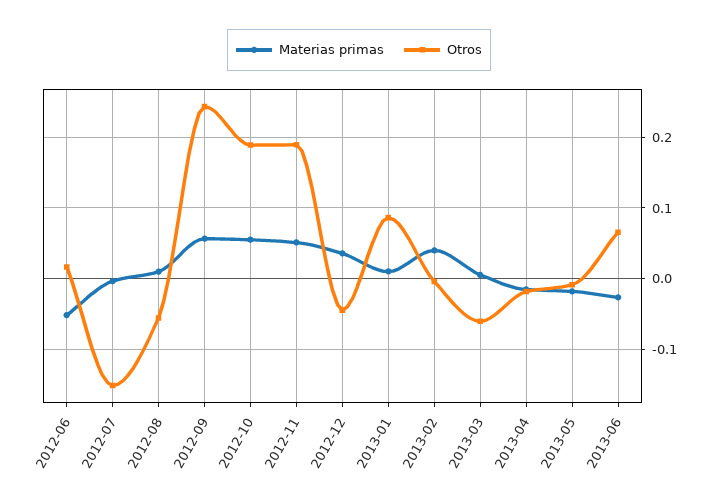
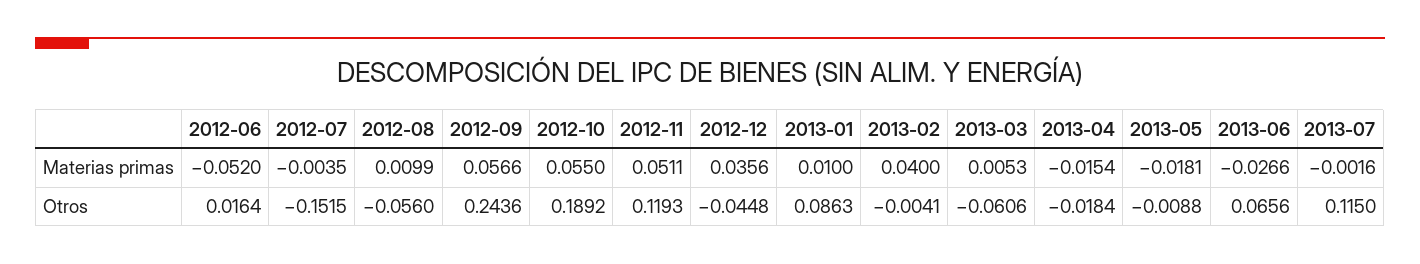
Otros, 2012-11: 0.19 -> 0.1193
Materias primas, 2013-07: none -> -0.0016
Otros, 2013-07: none -> 0.115

